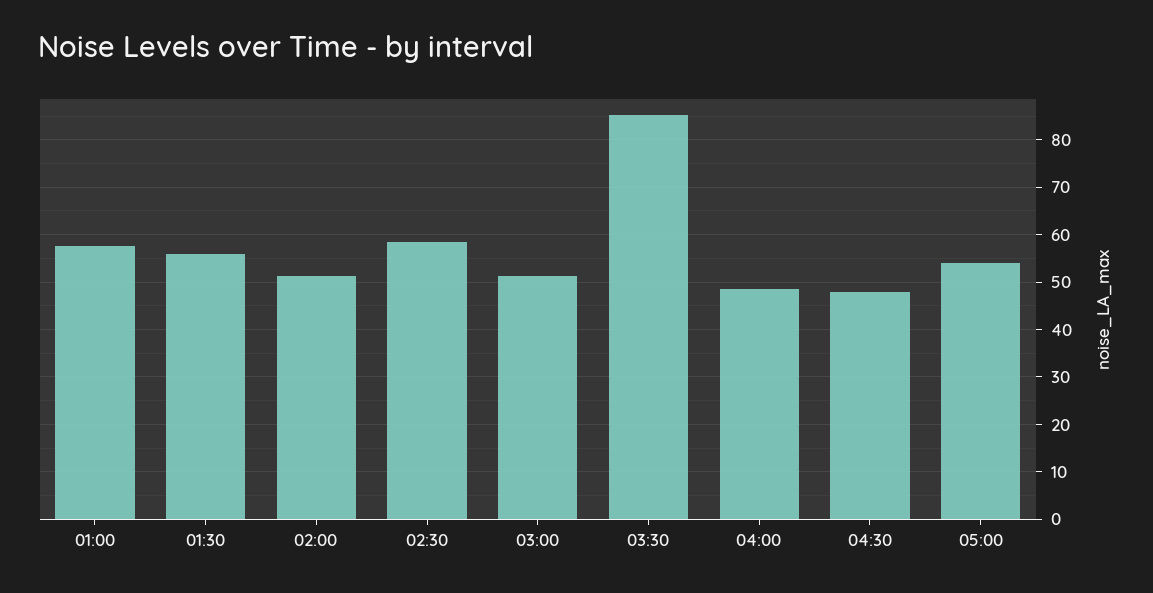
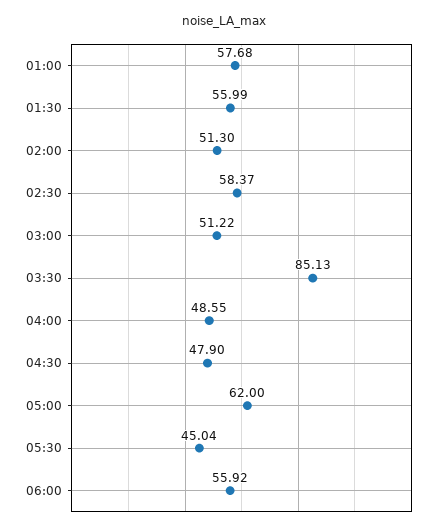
05:00: 54 -> 62
05:30: none -> 45.04
06:00: none -> 55.92

